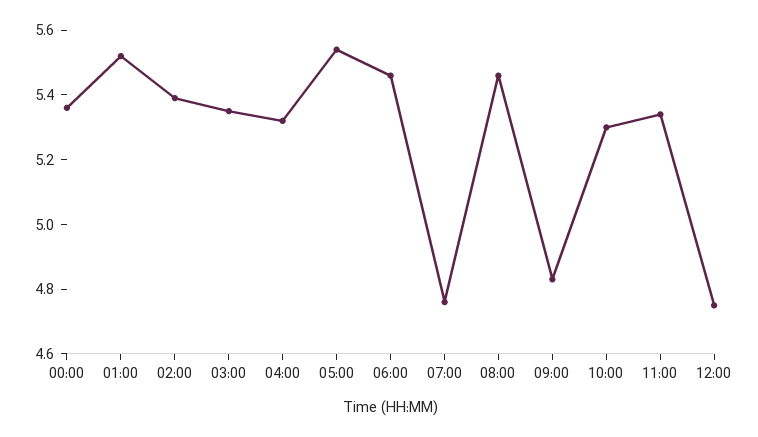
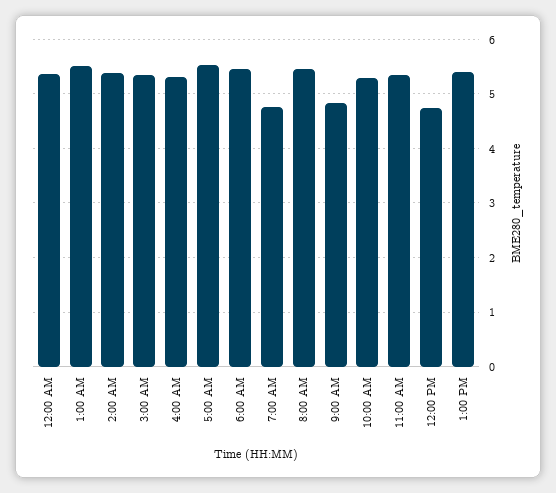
1:00 PM: none -> 5.4

